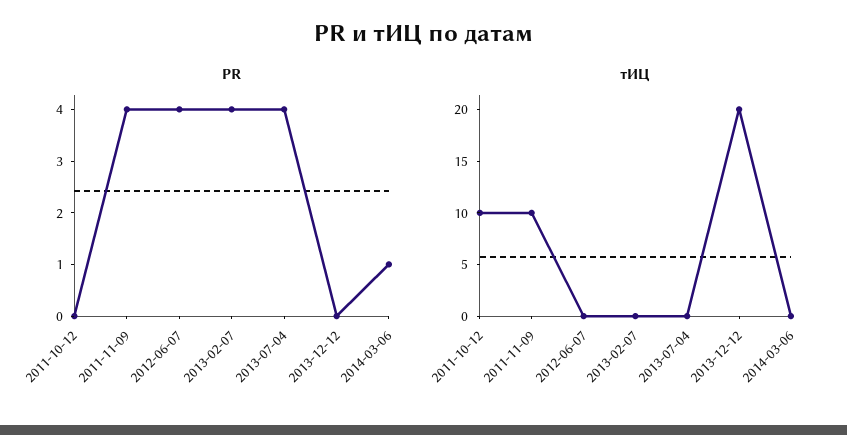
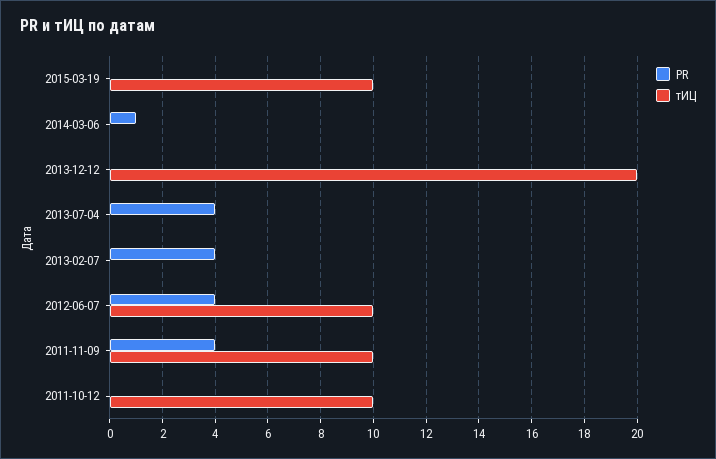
тИЦ, 2012-06-07: 0 -> 10
PR, 2015-03-19: none -> 0
тИЦ, 2015-03-19: none -> 10

